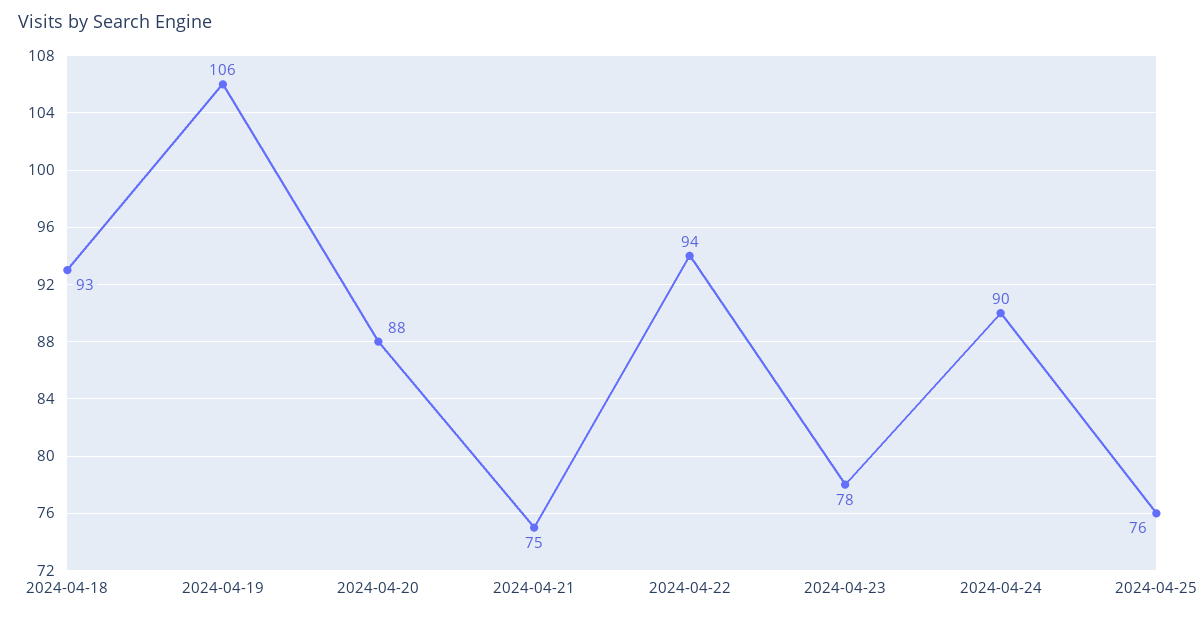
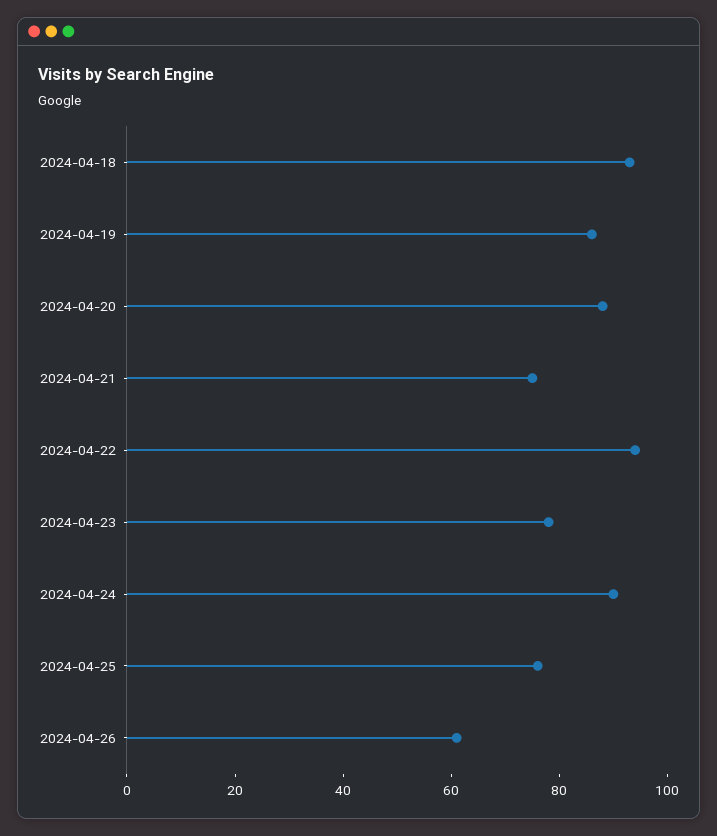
2024-04-19: 106 -> 85
2024-04-26: none -> 60

